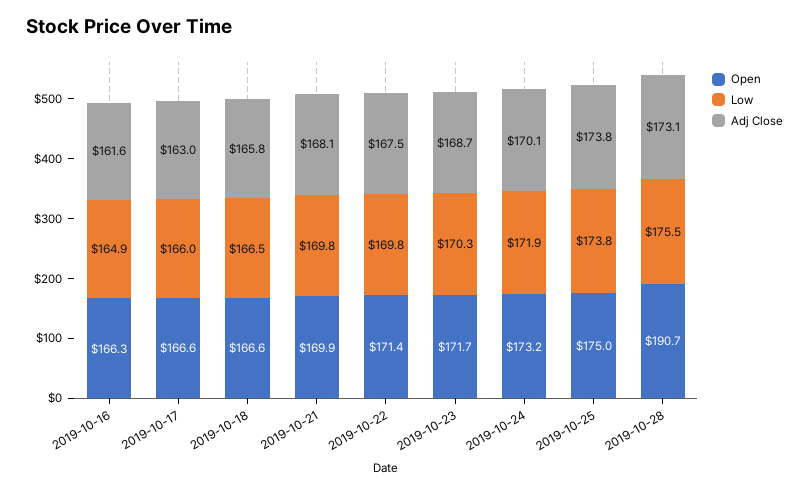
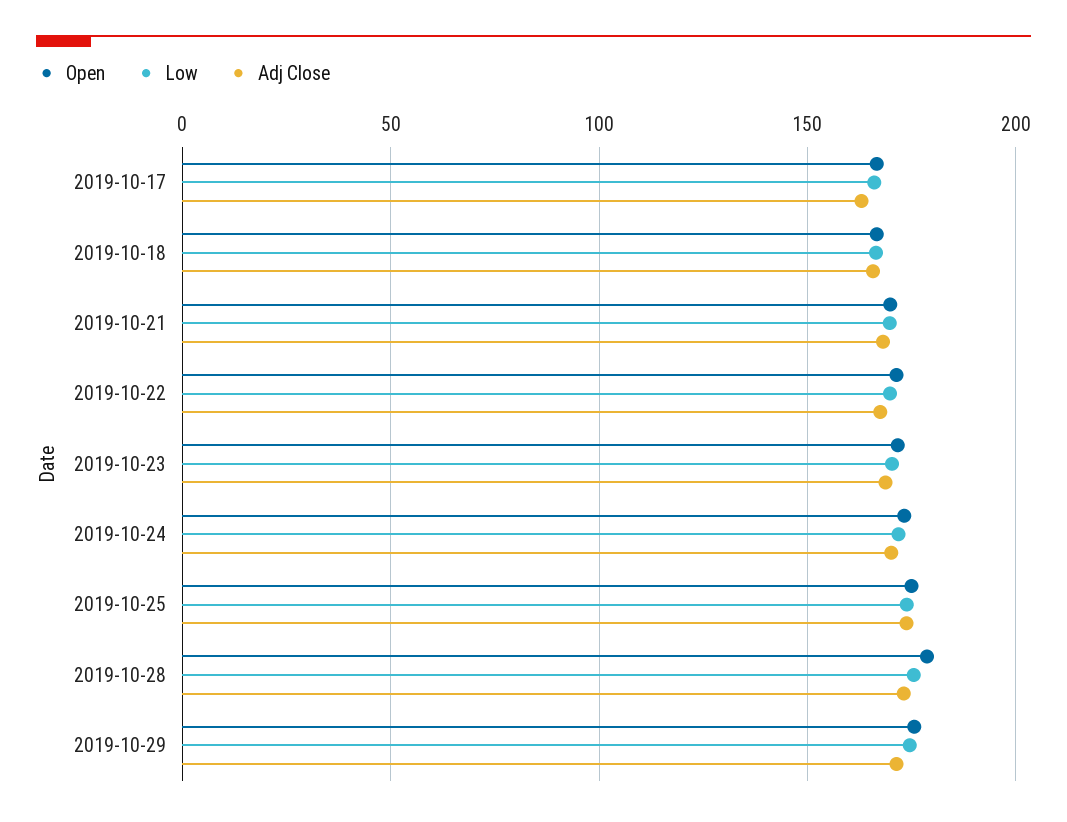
Open, 2019-10-16: 166.3 -> none
Low, 2019-10-16: 164.9 -> none
Adj Close, 2019-10-16: 161.6 -> none
Open, 2019-10-28: 190.7 -> 180
Open, 2019-10-29: none -> 175
Low, 2019-10-29: none -> 175
Adj Close, 2019-10-29: none -> 170

